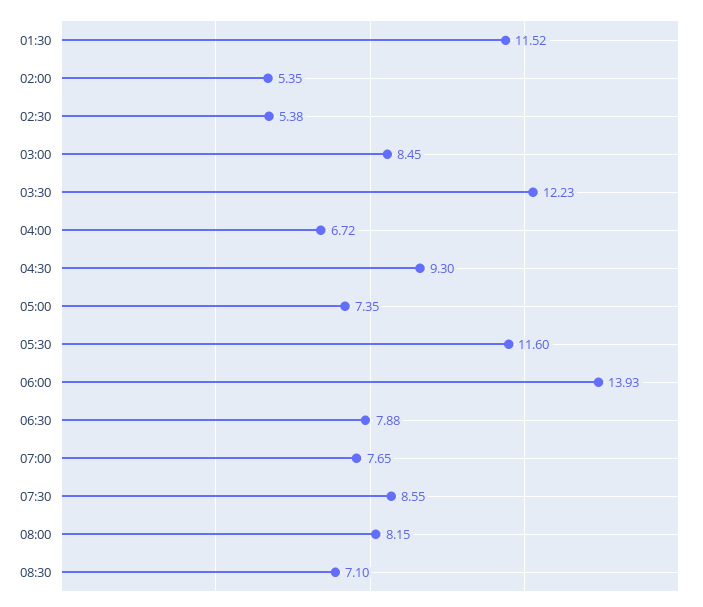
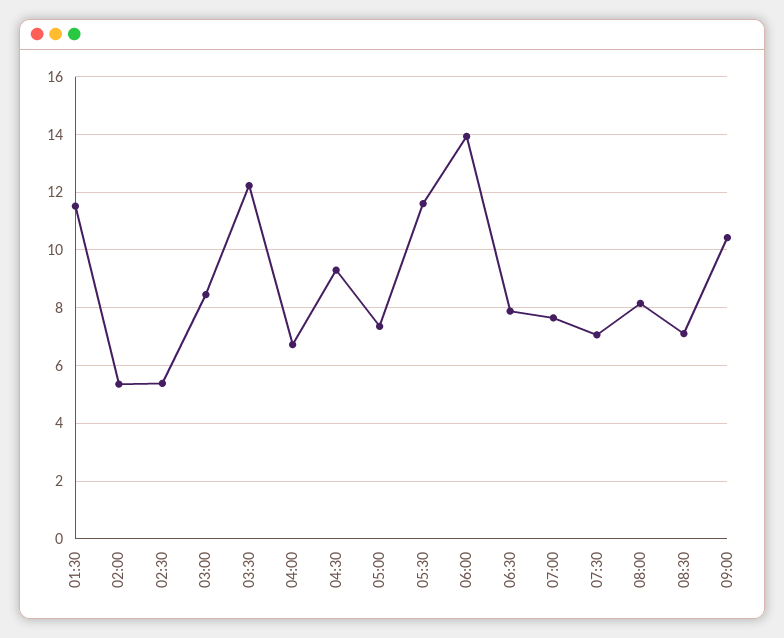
07:30: 8.55 -> 7
09:00: none -> 10.5

